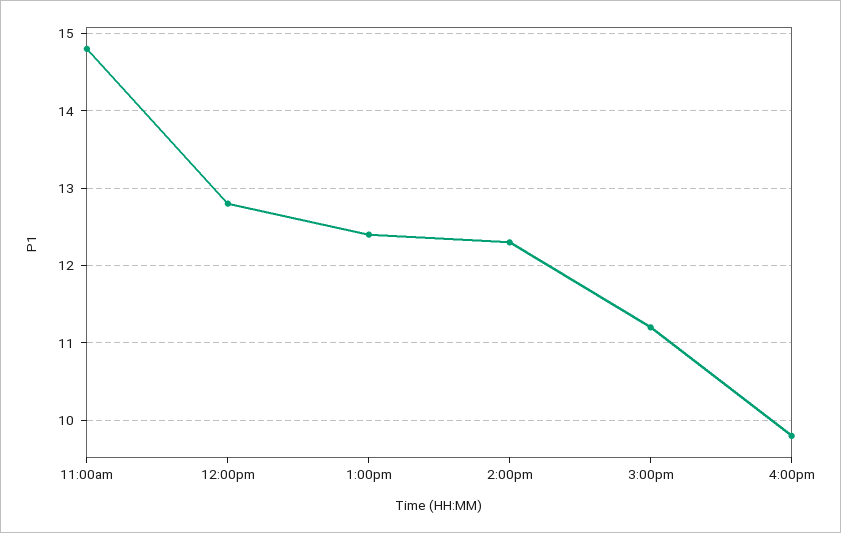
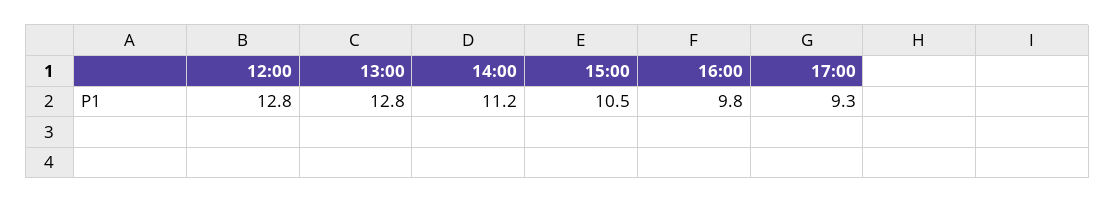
11:00am: 14.8 -> none
1:00pm: 12.4 -> 12.8
2:00pm: 12.3 -> 11.2
3:00pm: 11.2 -> 10.5
17:00: none -> 9.3

